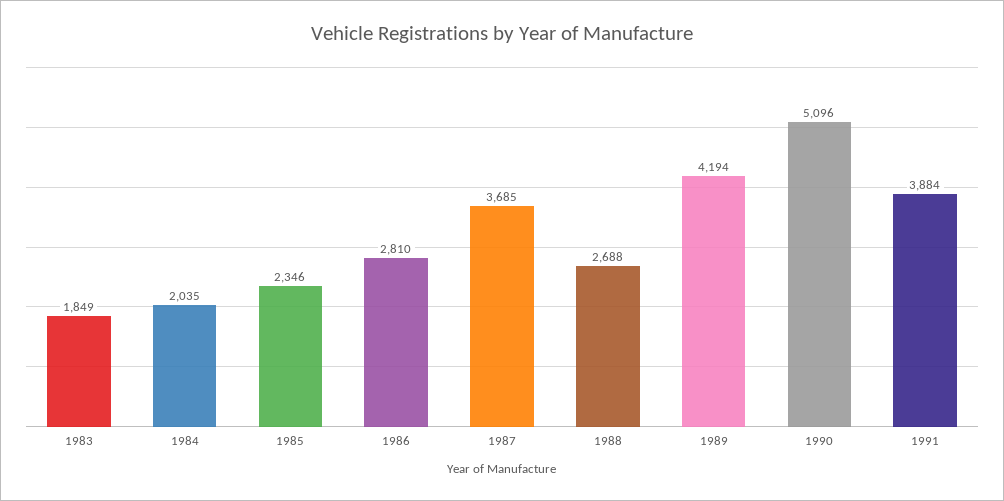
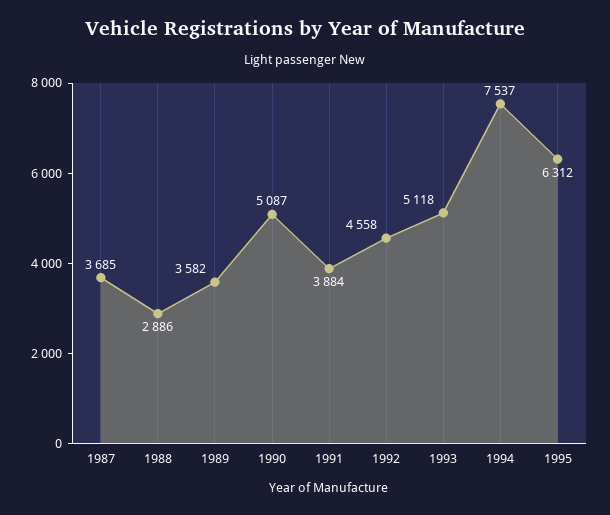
1983: 1849 -> none
1984: 2035 -> none
1985: 2346 -> none
1986: 2810 -> none
1988: 2688 -> 2886
1989: 4194 -> 3582
1990: 5096 -> 5087
1992: none -> 4558
1993: none -> 5118
1994: none -> 7537
1995: none -> 6312

